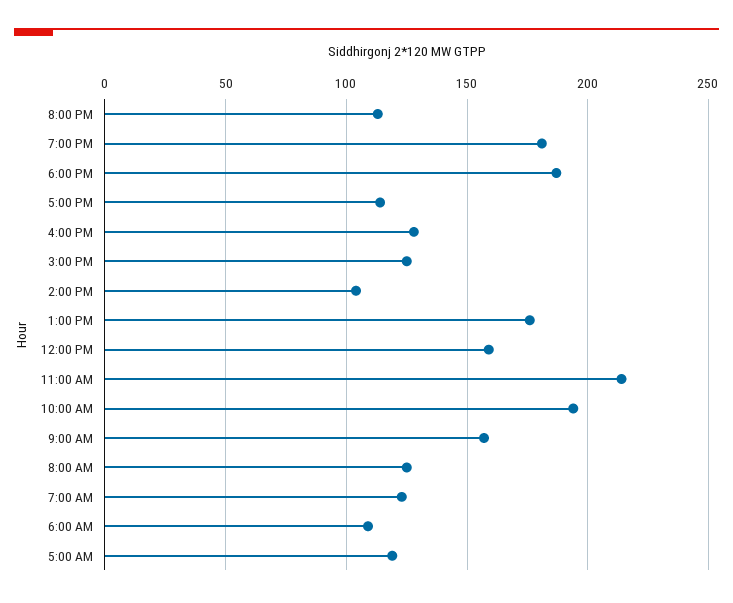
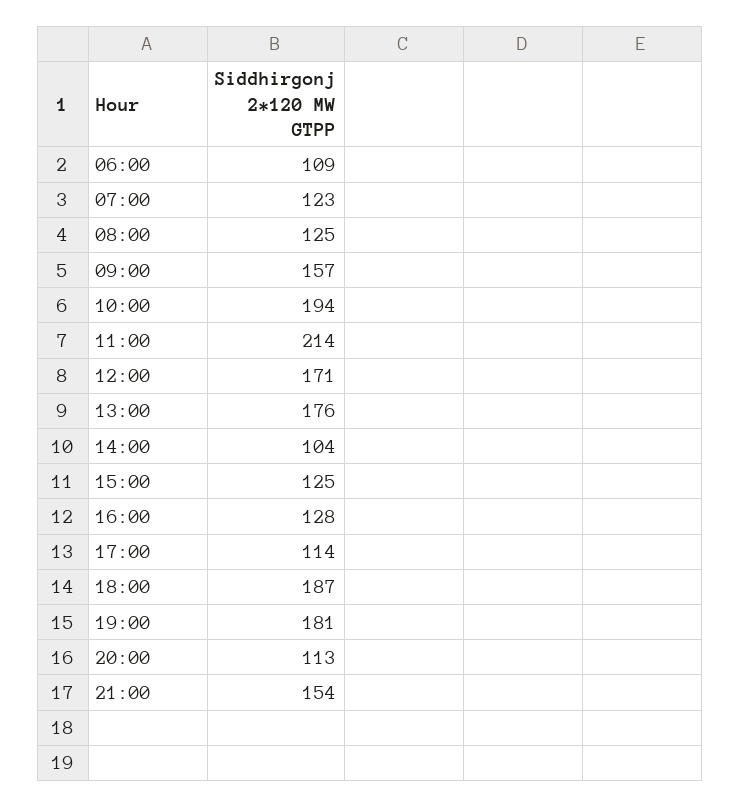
12:00 PM: 160 -> 171
5:00 AM: 120 -> none
21:00: none -> 154

